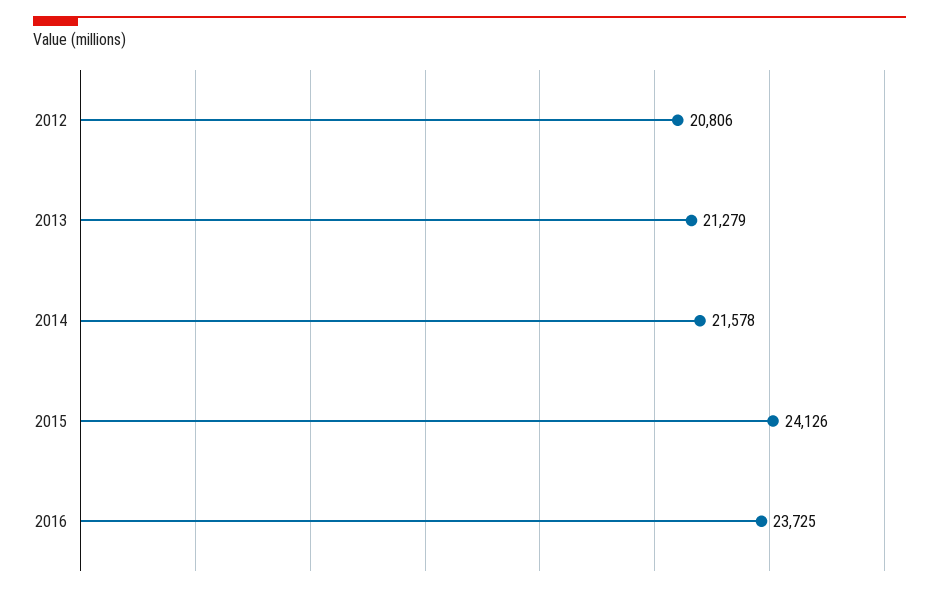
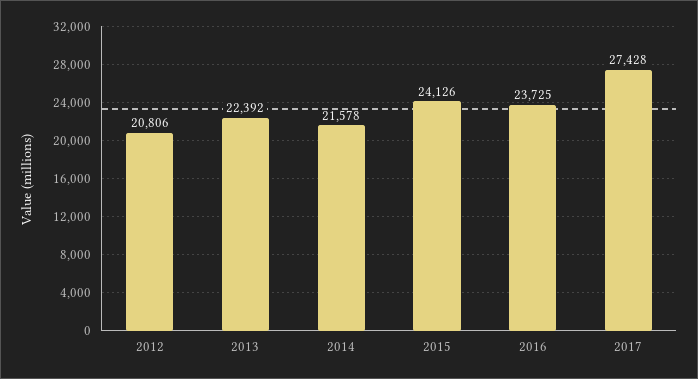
2013: 21279 -> 22392
2017: none -> 27428

